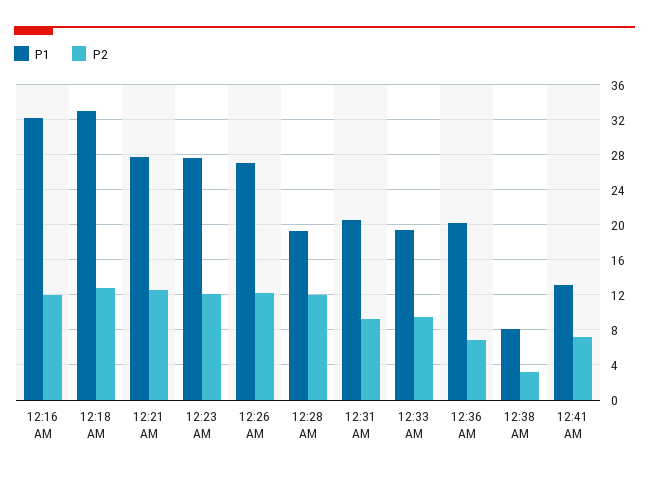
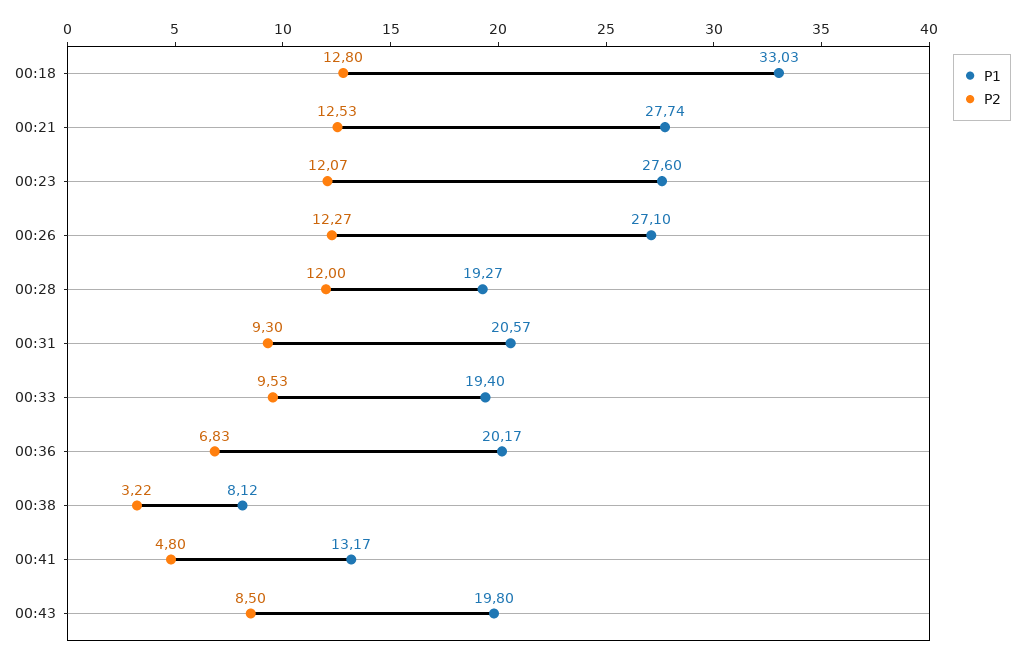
P1, 12:16 AM: 32 -> none
P2, 12:16 AM: 12 -> none
P2, 12:41 AM: 7 -> 4.8
P1, 00:43: none -> 19.8
P2, 00:43: none -> 8.5

